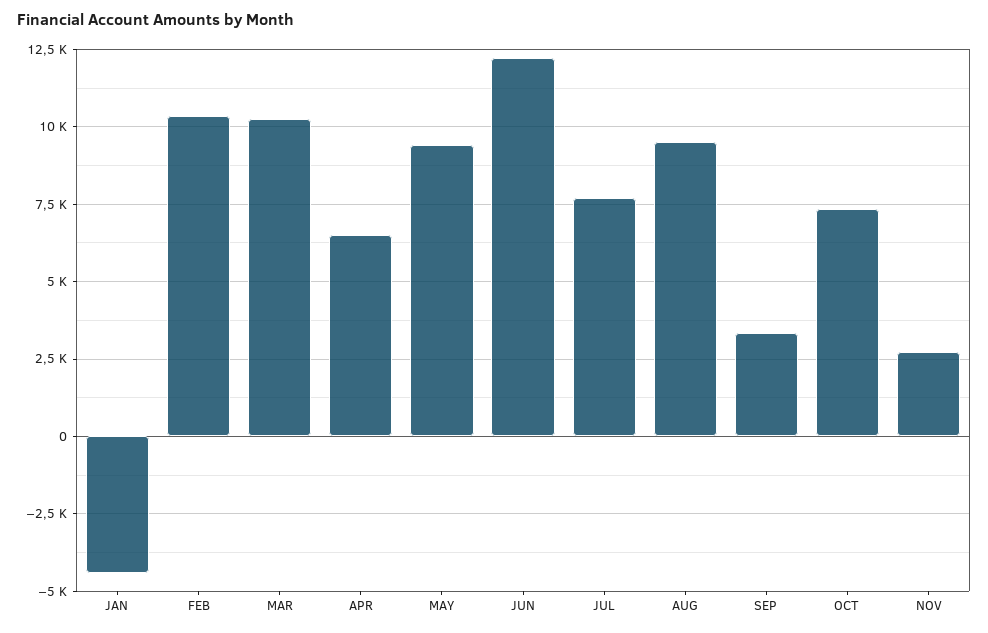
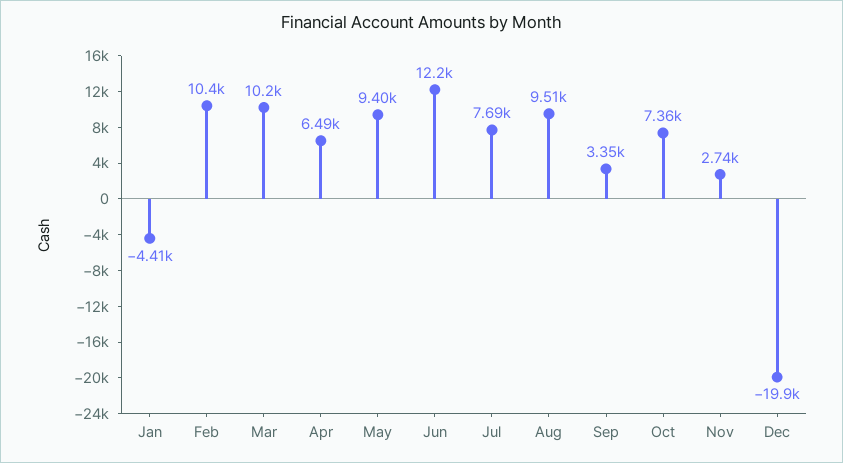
Dec: none -> -19900

